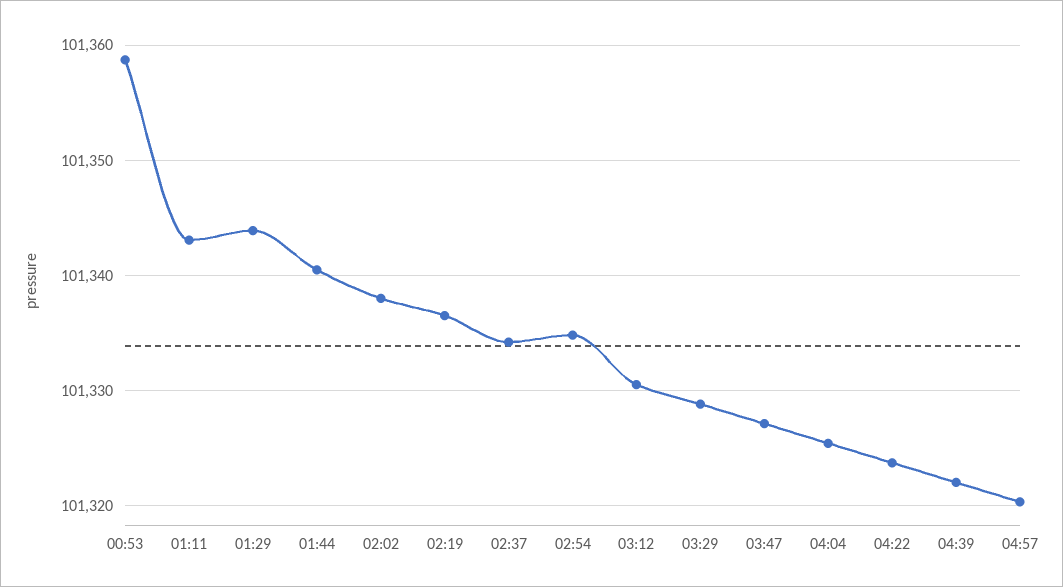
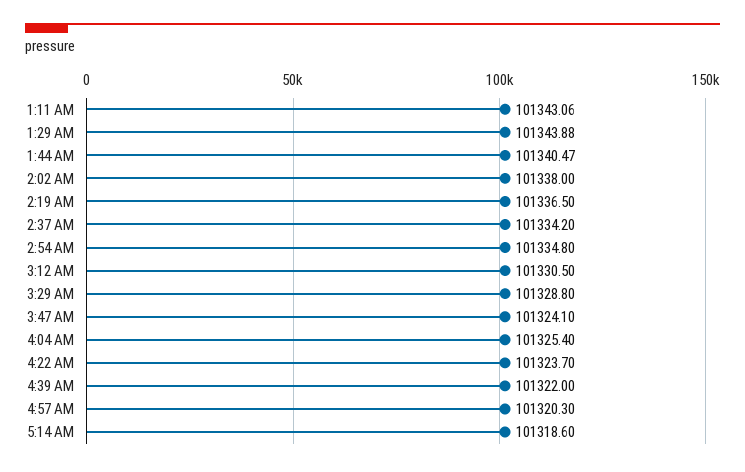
00:53: 101359 -> none
03:47: 101327 -> 101324.1
5:14 AM: none -> 101318.6

